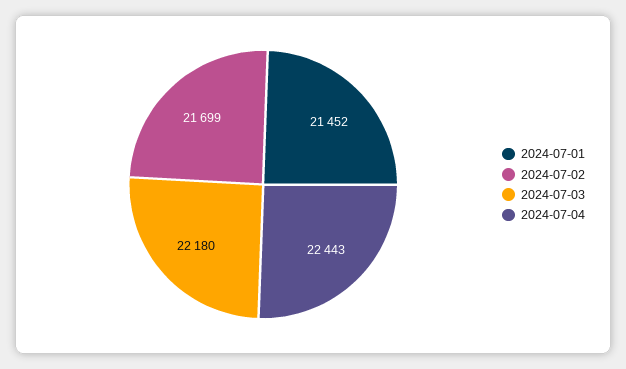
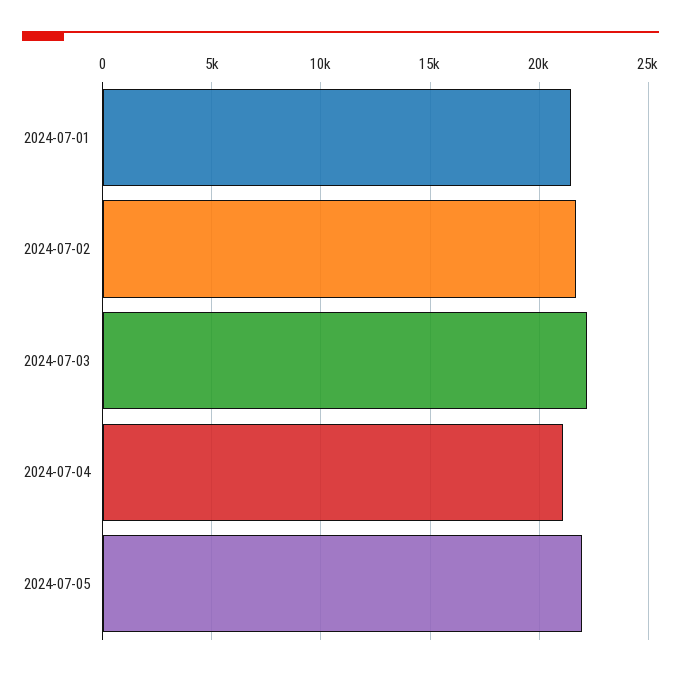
2024-07-04: 22443 -> 21000
2024-07-05: none -> 22000

